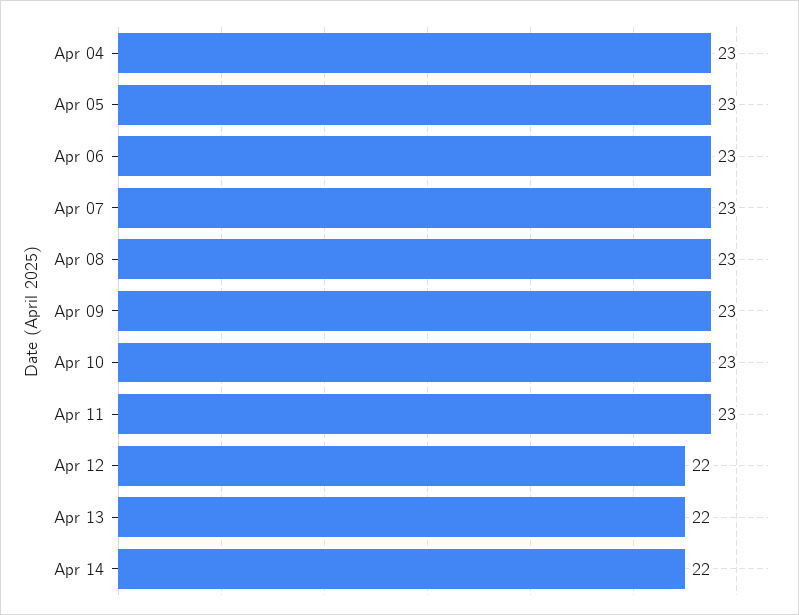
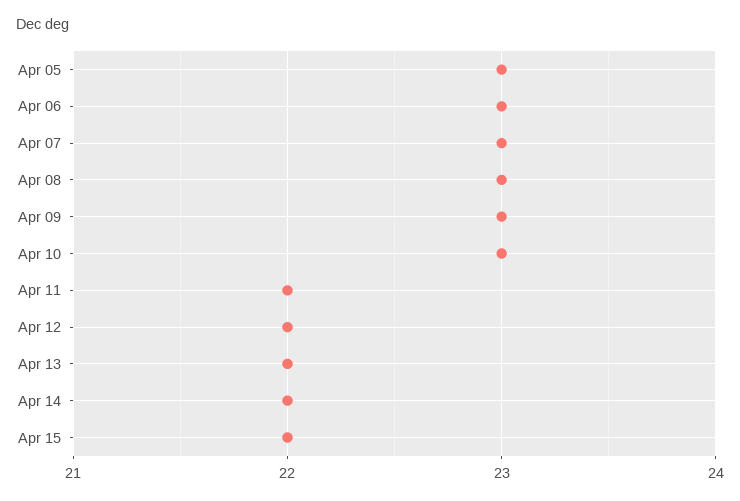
Apr 04: 23 -> none
Apr 11: 23 -> 22
Apr 15: none -> 22

